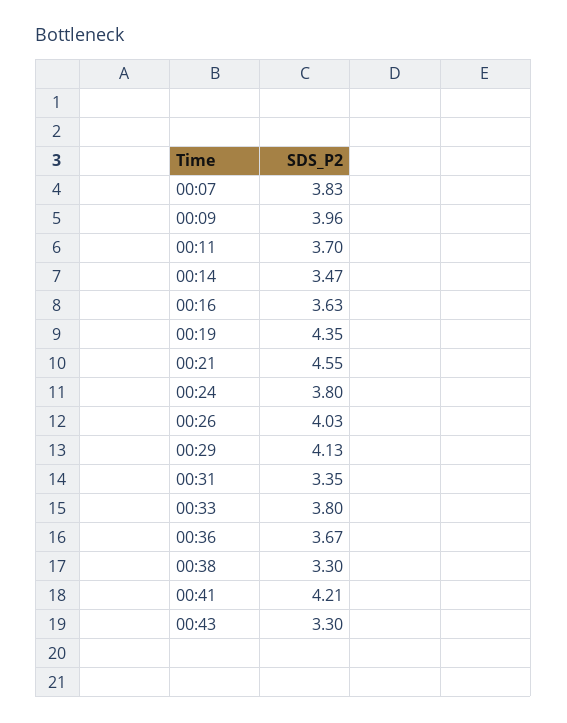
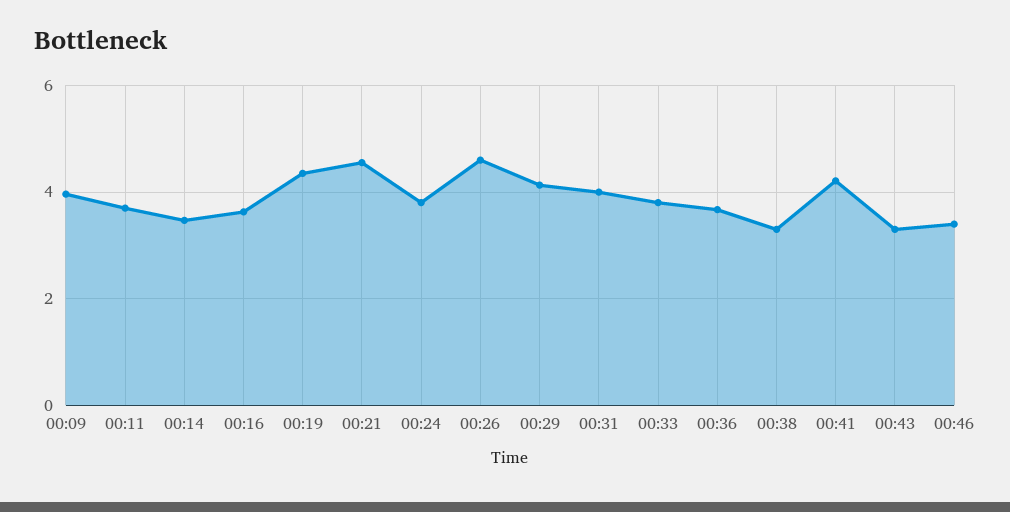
00:07: 3.83 -> none
00:26: 4.03 -> 4.6
00:31: 3.35 -> 4
00:46: none -> 3.4

